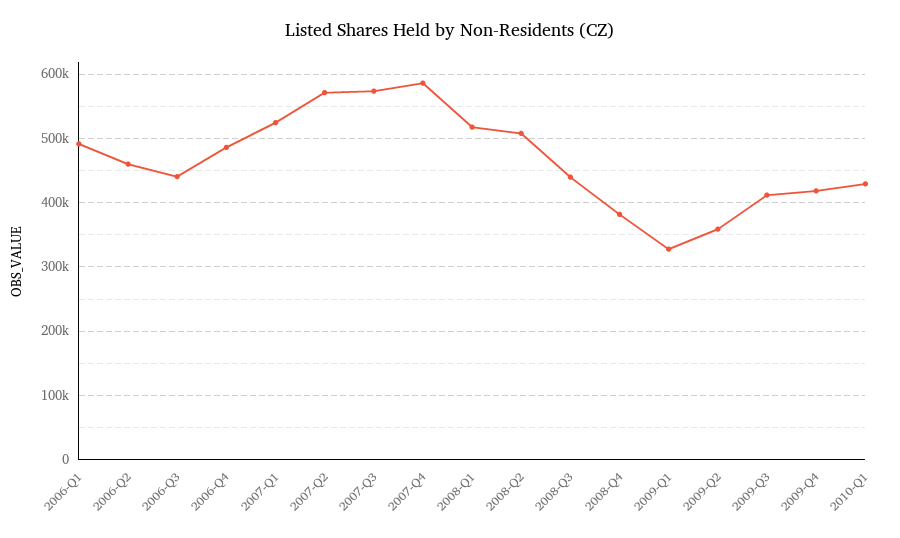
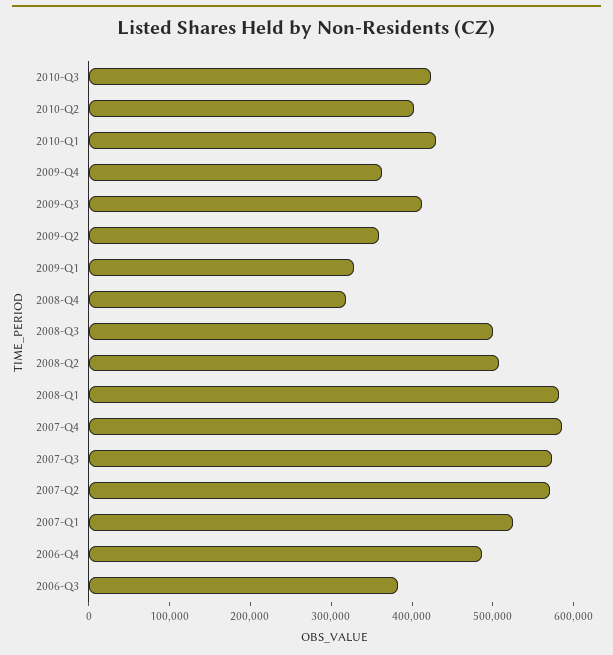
2006-Q1: 490000 -> none
2006-Q2: 460000 -> none
2006-Q3: 440000 -> 380000
2008-Q1: 520000 -> 580000
2008-Q3: 440000 -> 500000
2008-Q4: 380000 -> 320000
2009-Q4: 420000 -> 360000
2010-Q3: none -> 420000
2010-Q2: none -> 400000

